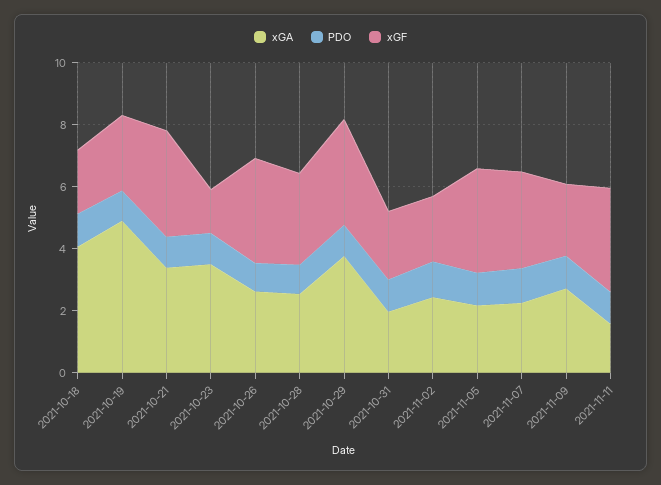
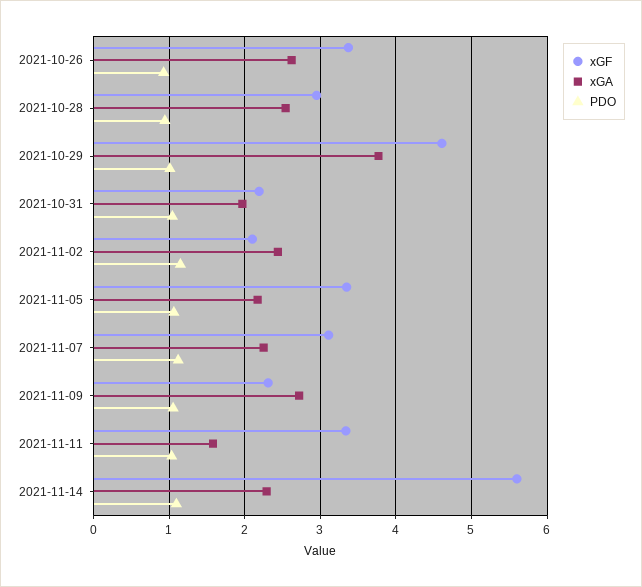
xGA, 2021-10-18: 4 -> none
PDO, 2021-10-18: 1 -> none
xGF, 2021-10-18: 2 -> none
xGA, 2021-10-19: 5 -> none
PDO, 2021-10-19: 1 -> none
xGF, 2021-10-19: 2.5 -> none
xGA, 2021-10-21: 3.5 -> none
PDO, 2021-10-21: 1 -> none
xGF, 2021-10-21: 3.5 -> none
xGA, 2021-10-23: 3.5 -> none
PDO, 2021-10-23: 1 -> none
xGF, 2021-10-23: 1.5 -> none
xGF, 2021-10-29: 3.5 -> 4.6
xGF, 2021-11-14: none -> 5.6
xGA, 2021-11-14: none -> 2.3
PDO, 2021-11-14: none -> 1.1

